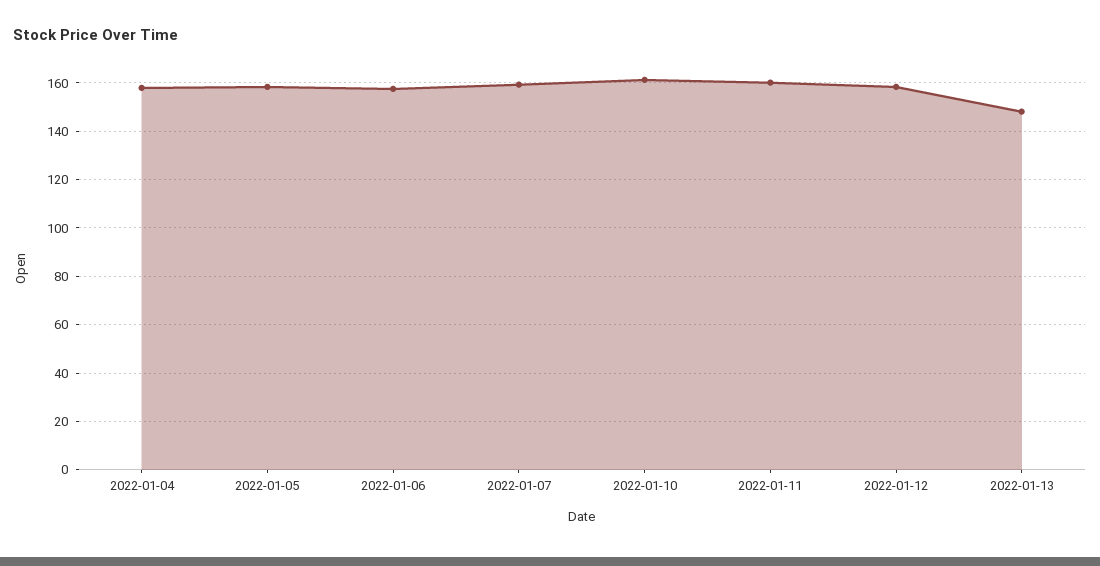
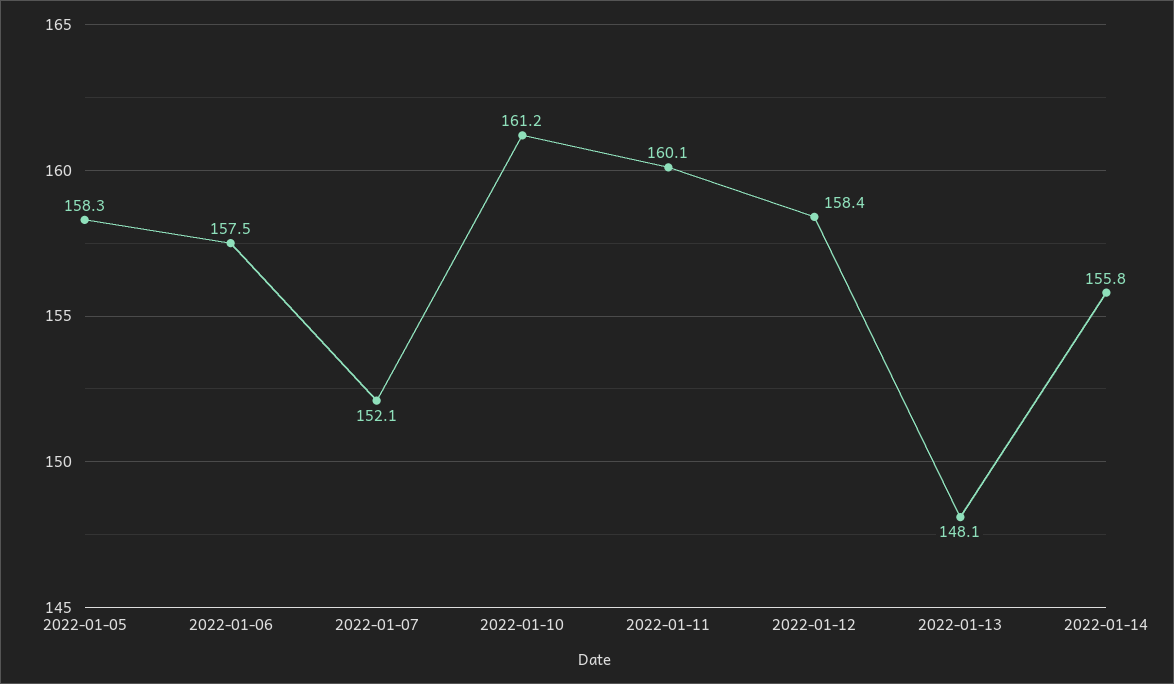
2022-01-04: 157.5 -> none
2022-01-07: 160 -> 152.1
2022-01-14: none -> 155.8

